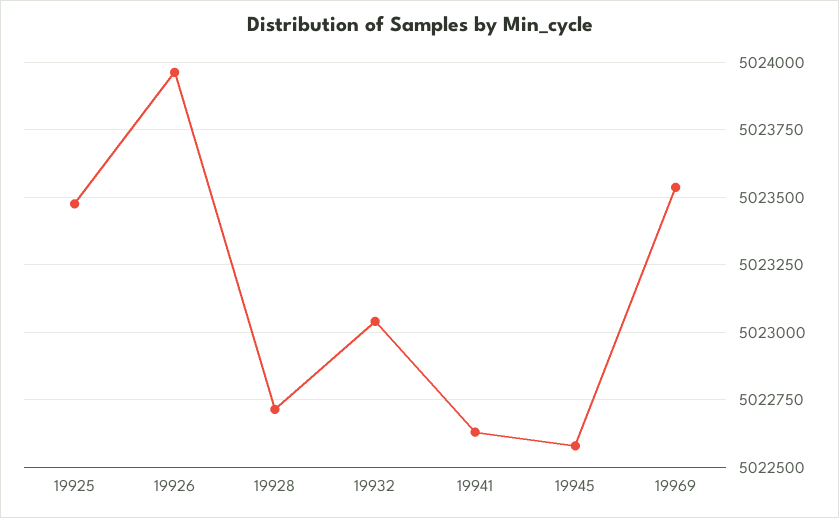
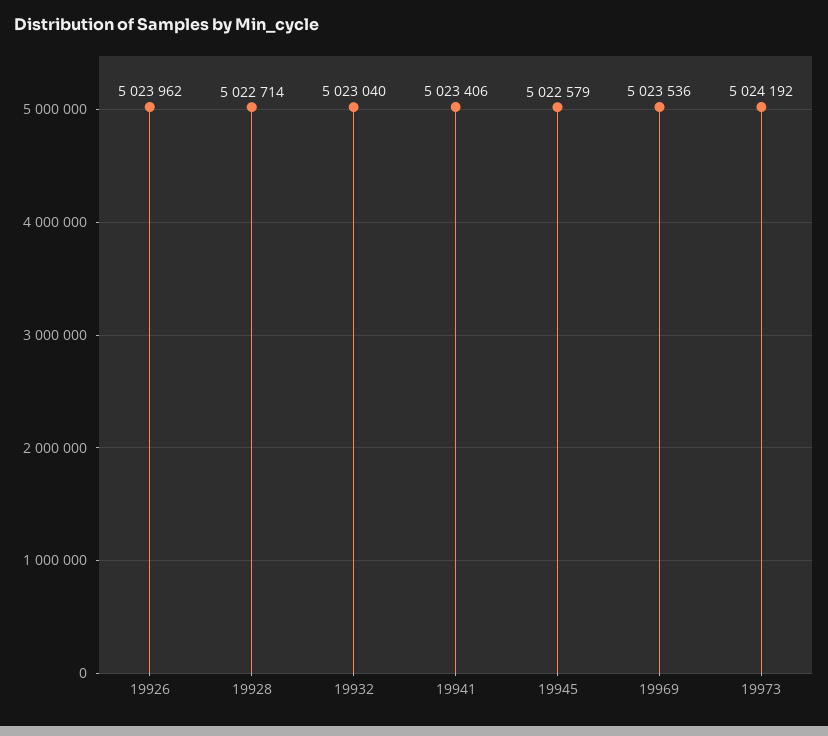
19925: 5023475 -> none
19941: 5022625 -> 5023406
19973: none -> 5024192

